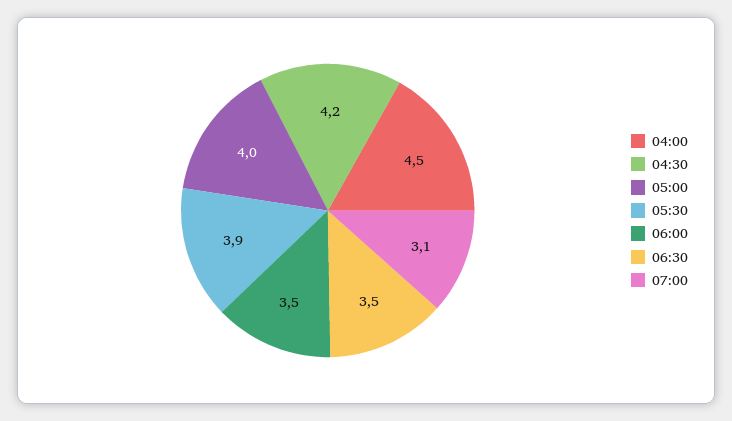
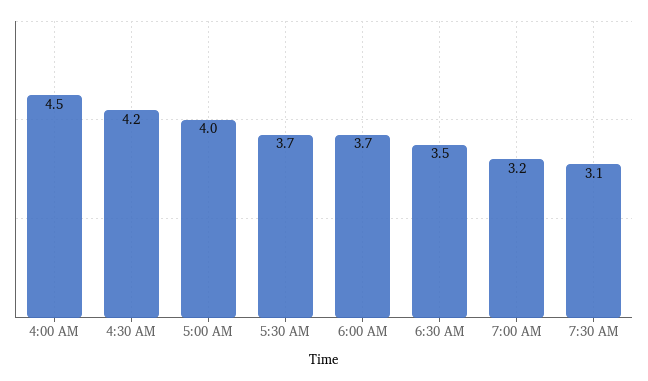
05:30: 3.9 -> 3.7
06:00: 3.5 -> 3.7
07:00: 3.1 -> 3.2
7:30 AM: none -> 3.1

